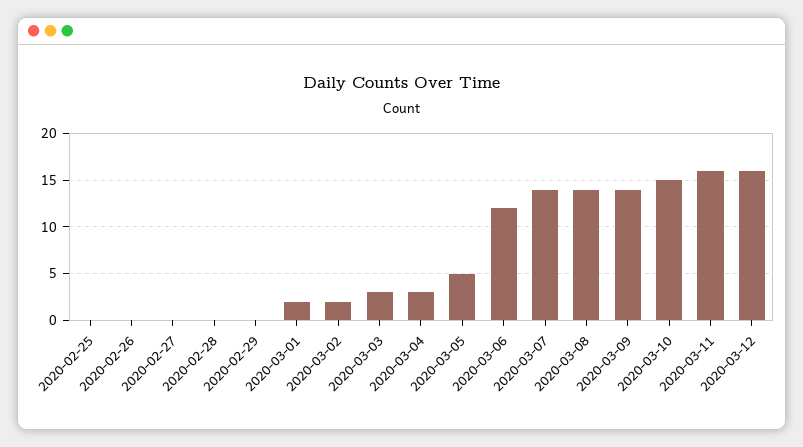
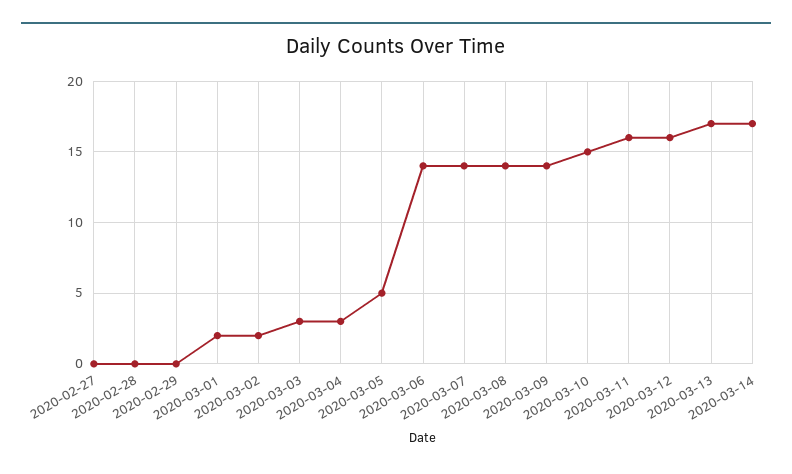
2020-02-25: 0 -> none
2020-02-26: 0 -> none
2020-03-06: 12 -> 14
2020-03-13: none -> 17
2020-03-14: none -> 17

